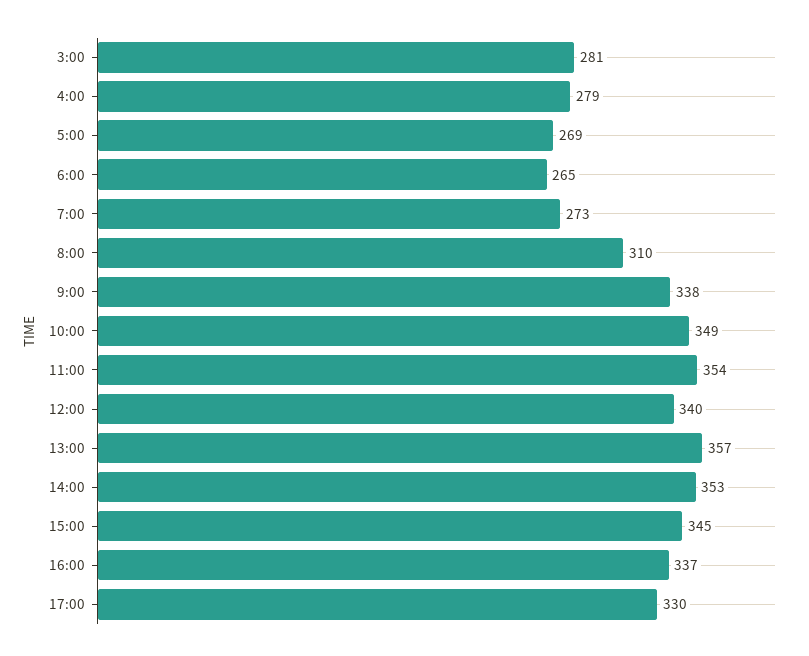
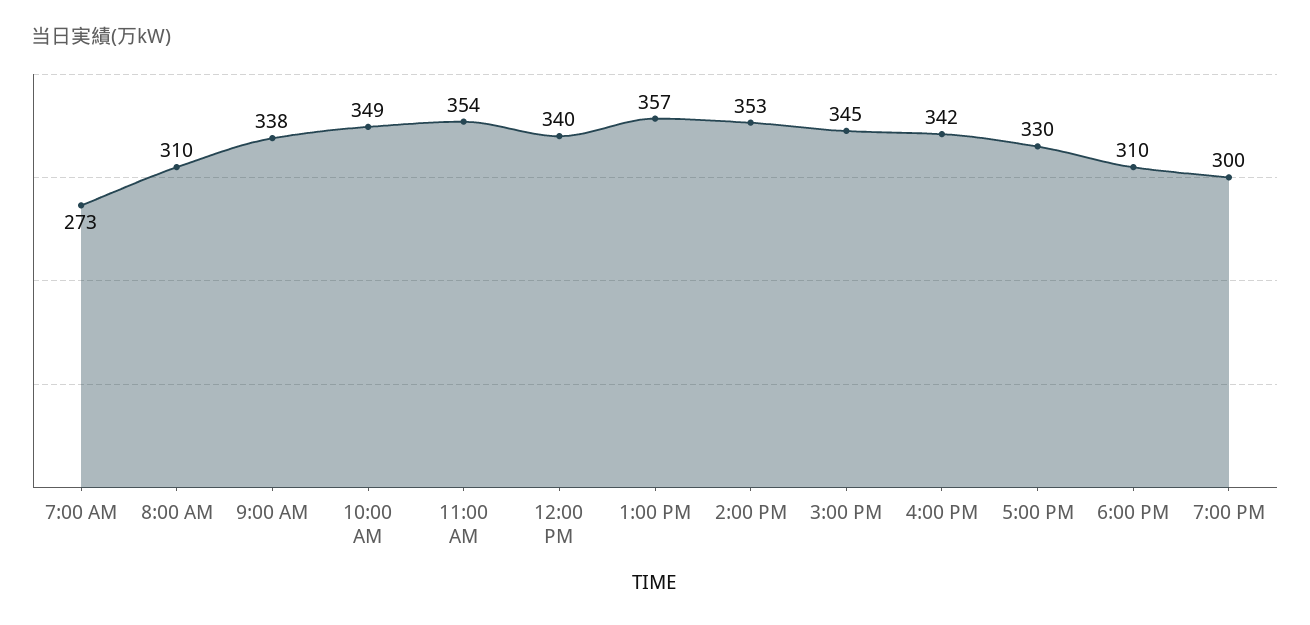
3:00: 281 -> none
4:00: 279 -> none
5:00: 269 -> none
6:00: 265 -> none
16:00: 337 -> 342
6:00 PM: none -> 310
7:00 PM: none -> 300

